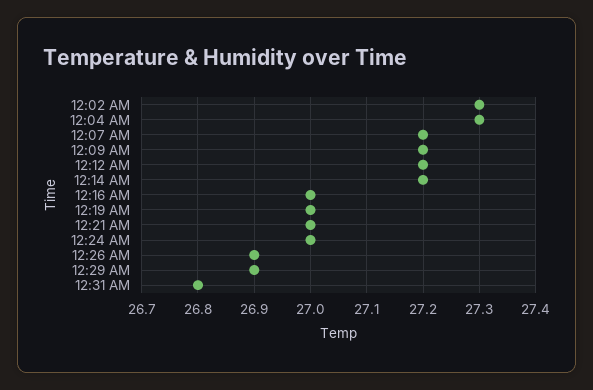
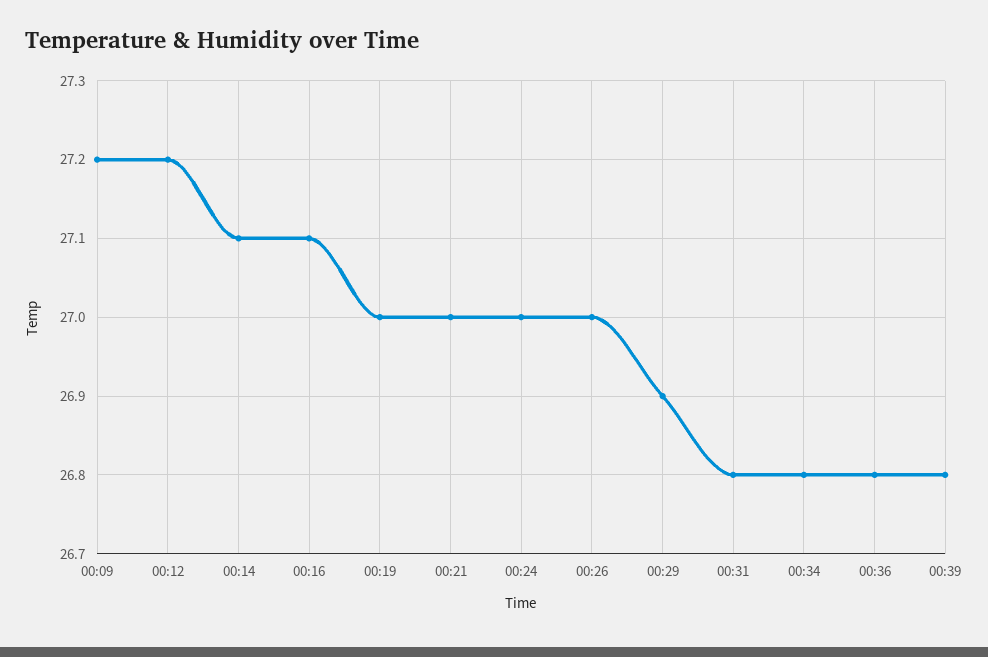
12:02 AM: 27.3 -> none
12:04 AM: 27.3 -> none
12:07 AM: 27.2 -> none
12:14 AM: 27.2 -> 27.1
12:16 AM: 27 -> 27.1
12:26 AM: 26.9 -> 27
00:34: none -> 26.8
00:36: none -> 26.8
00:39: none -> 26.8

